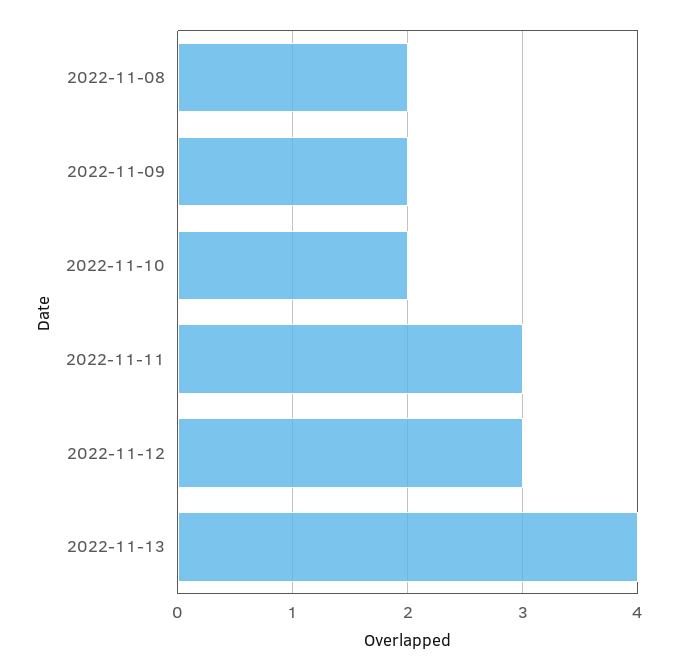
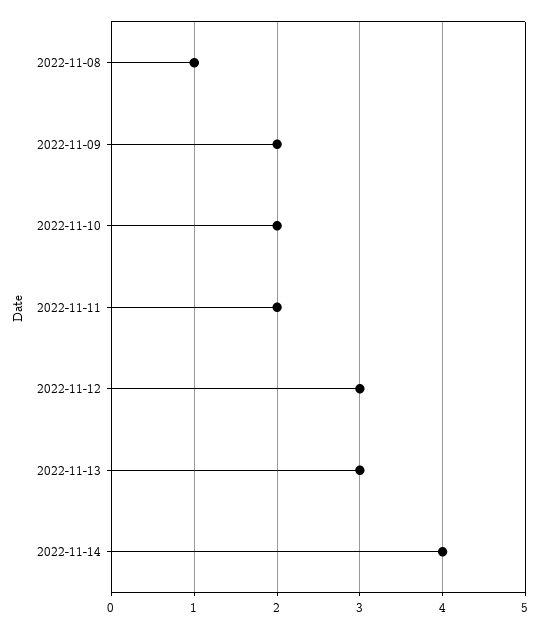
2022-11-08: 2 -> 1
2022-11-11: 3 -> 2
2022-11-13: 4 -> 3
2022-11-14: none -> 4

